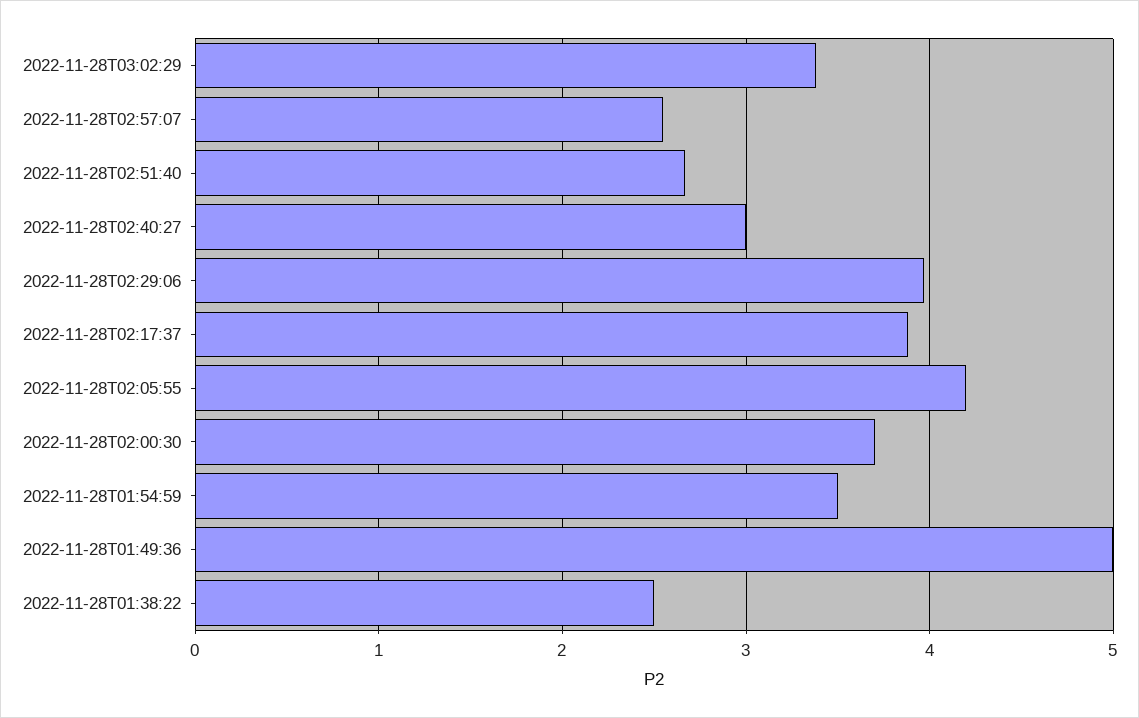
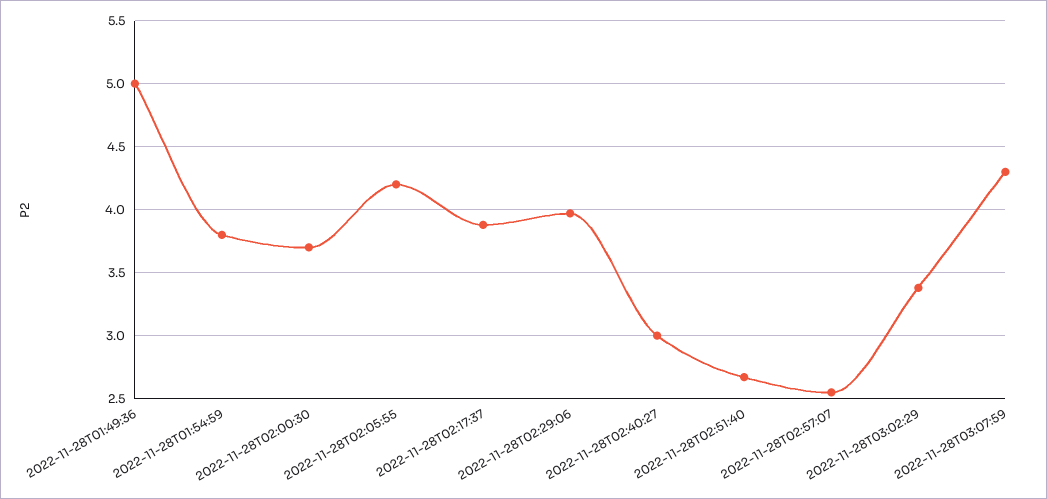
2022-11-28T01:54:59: 3.5 -> 3.8
2022-11-28T01:38:22: 2.5 -> none
2022-11-28T03:07:59: none -> 4.3

